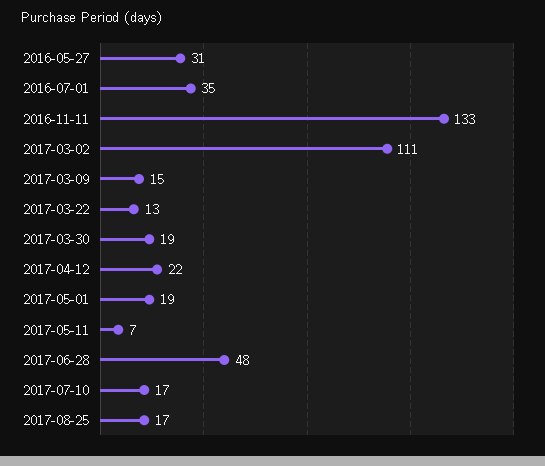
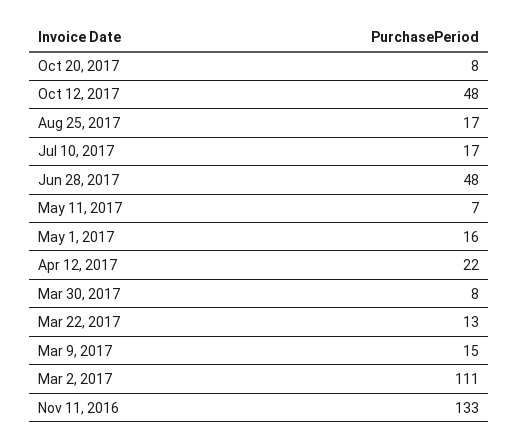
2016-05-27: 31 -> none
2016-07-01: 35 -> none
2017-03-30: 19 -> 8
2017-05-01: 19 -> 16
Oct 20, 2017: none -> 8
Oct 12, 2017: none -> 48

